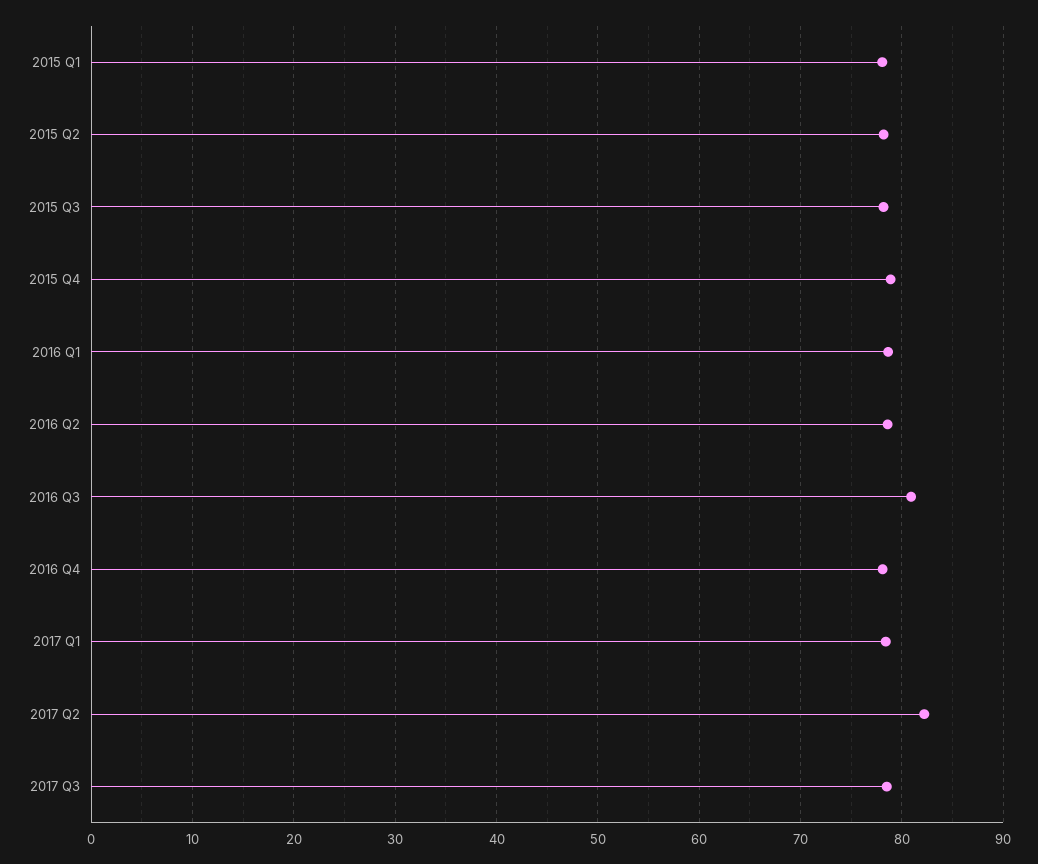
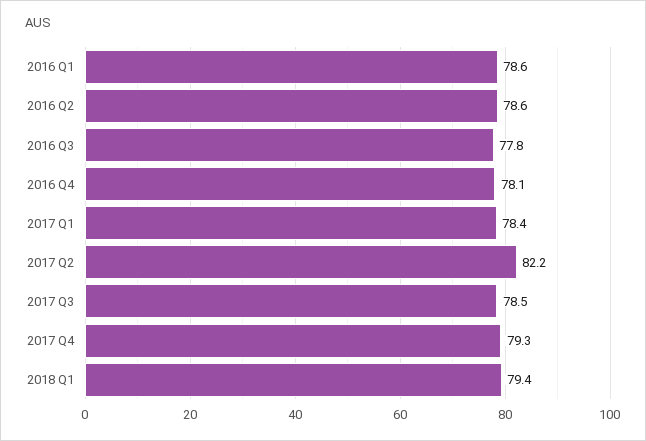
2015 Q1: 78 -> none
2015 Q2: 78 -> none
2015 Q3: 78 -> none
2015 Q4: 79 -> none
2016 Q3: 81 -> 77.8
2017 Q4: none -> 79.3
2018 Q1: none -> 79.4

